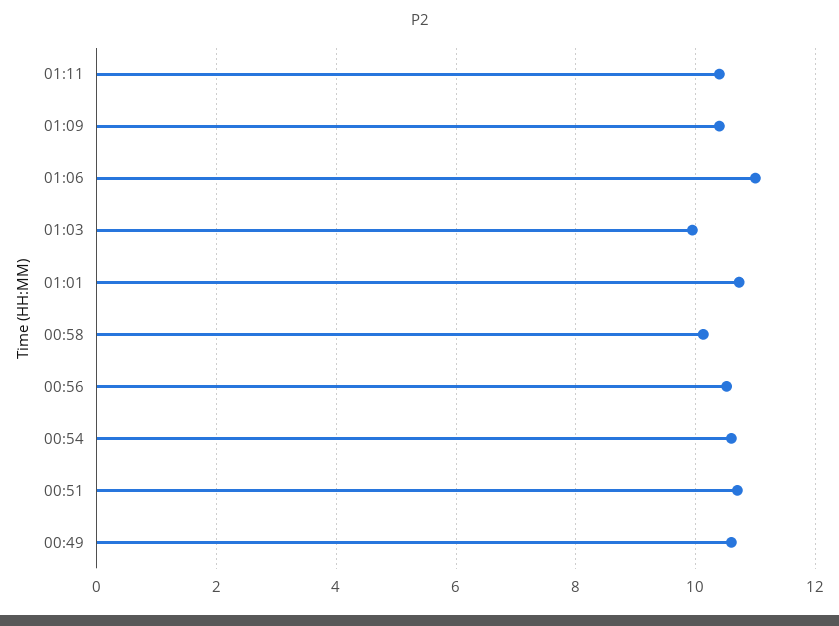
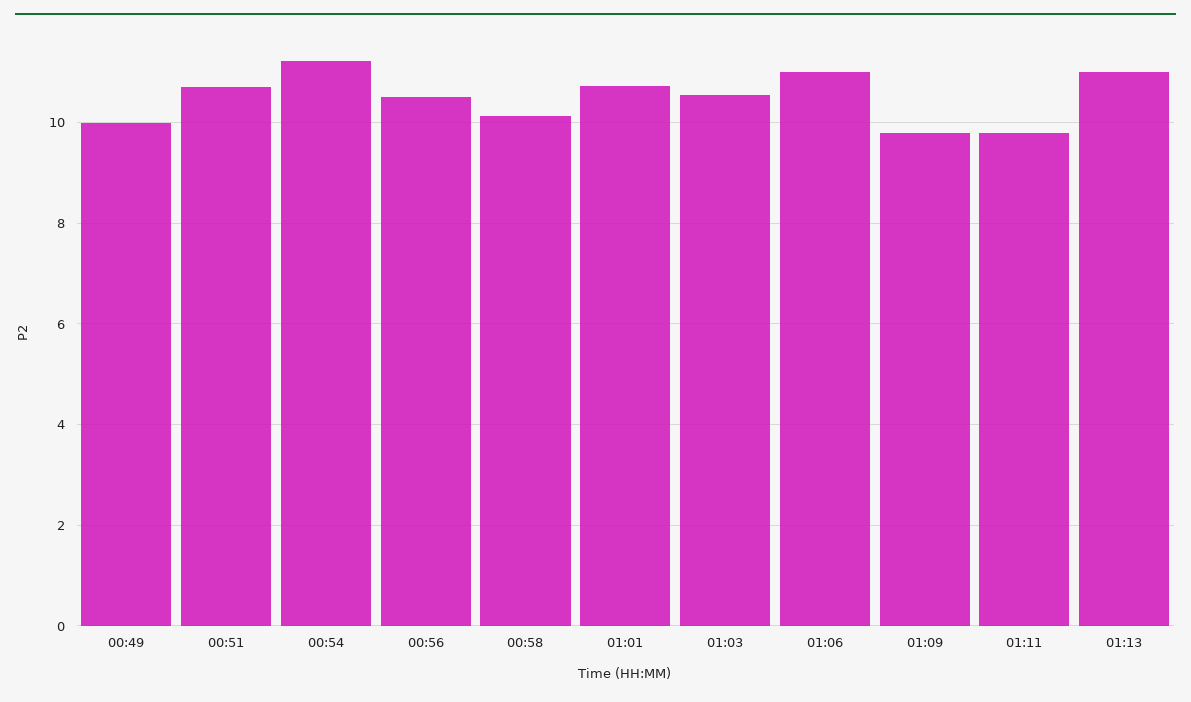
01:11: 10.4 -> 9.8
01:09: 10.4 -> 9.8
01:03: 10 -> 10.6
00:54: 10.6 -> 11.2
00:49: 10.6 -> 10
01:13: none -> 11

